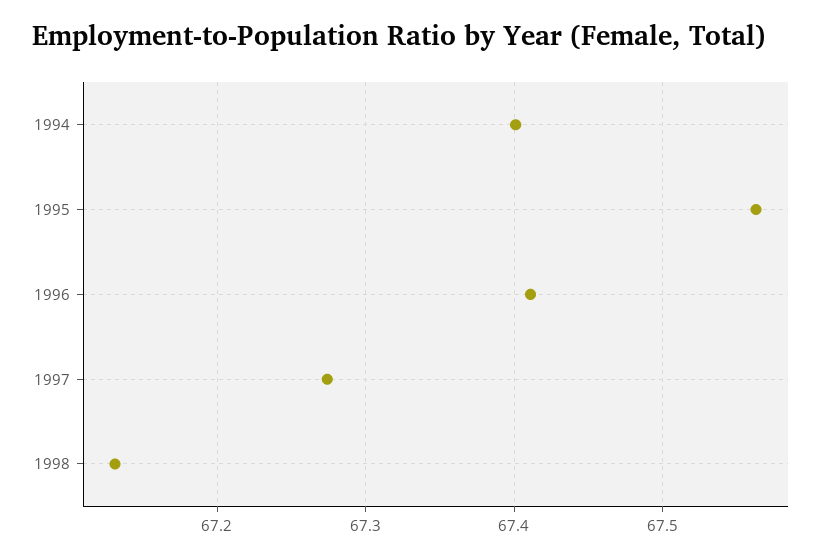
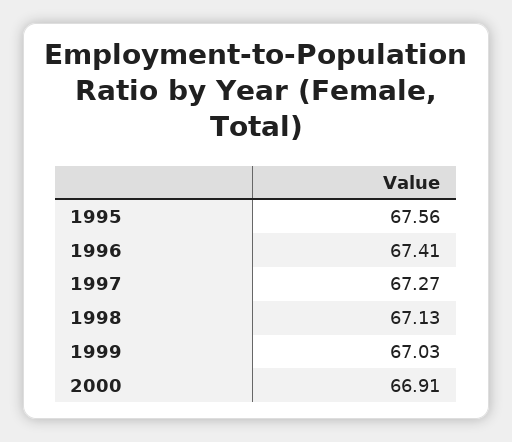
1994: 67.4 -> none
1999: none -> 67.03
2000: none -> 66.91

